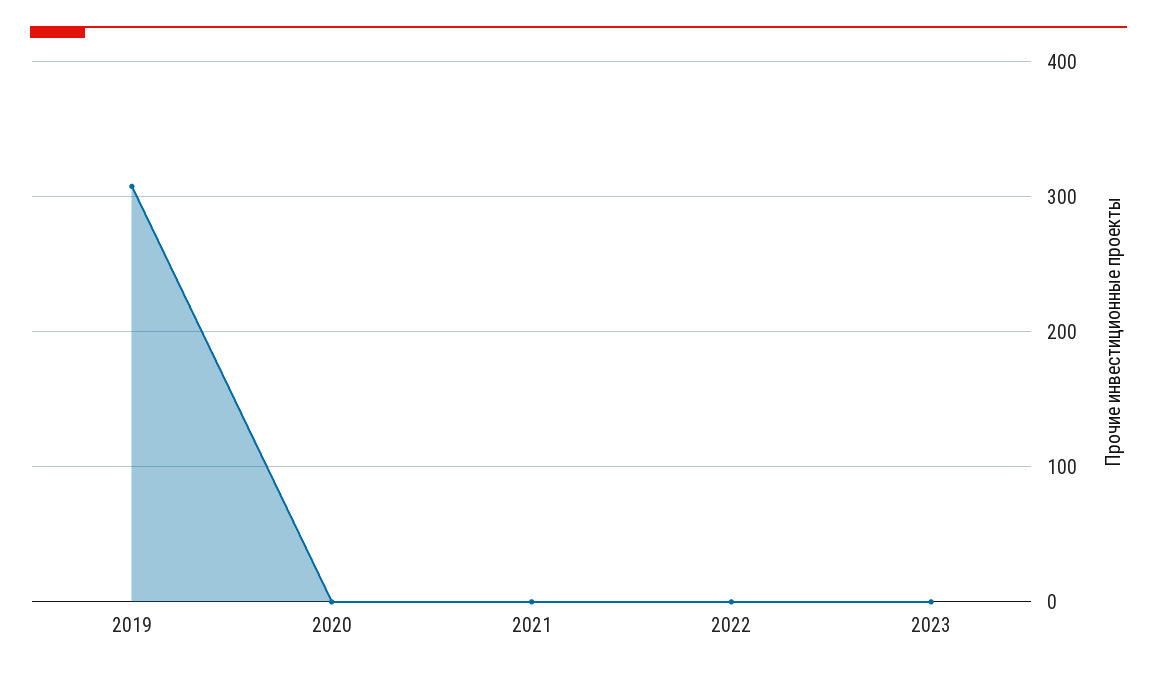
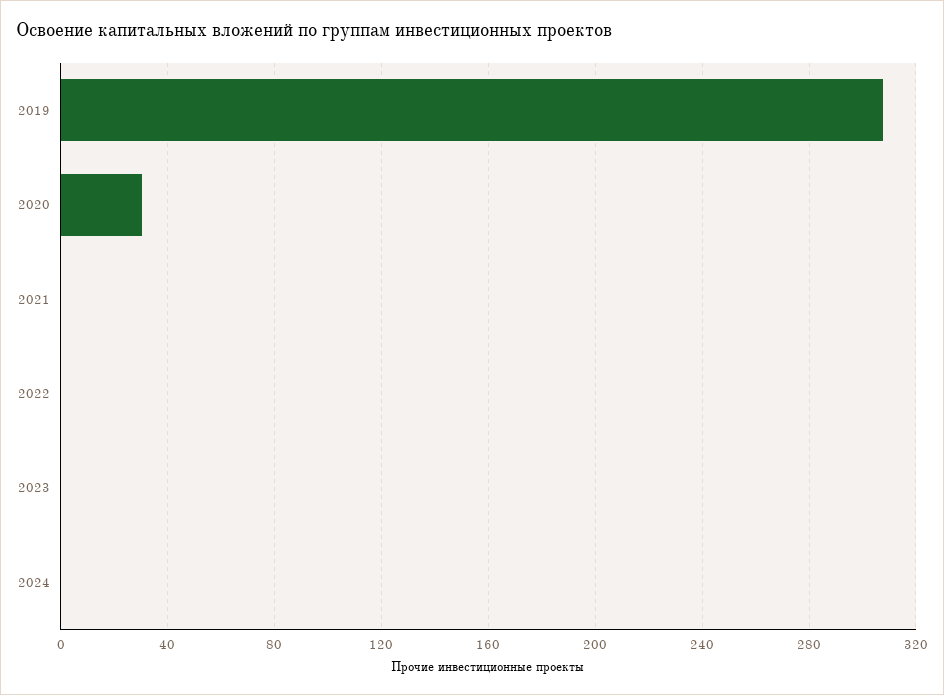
2020: 0 -> 30
2024: none -> 0

